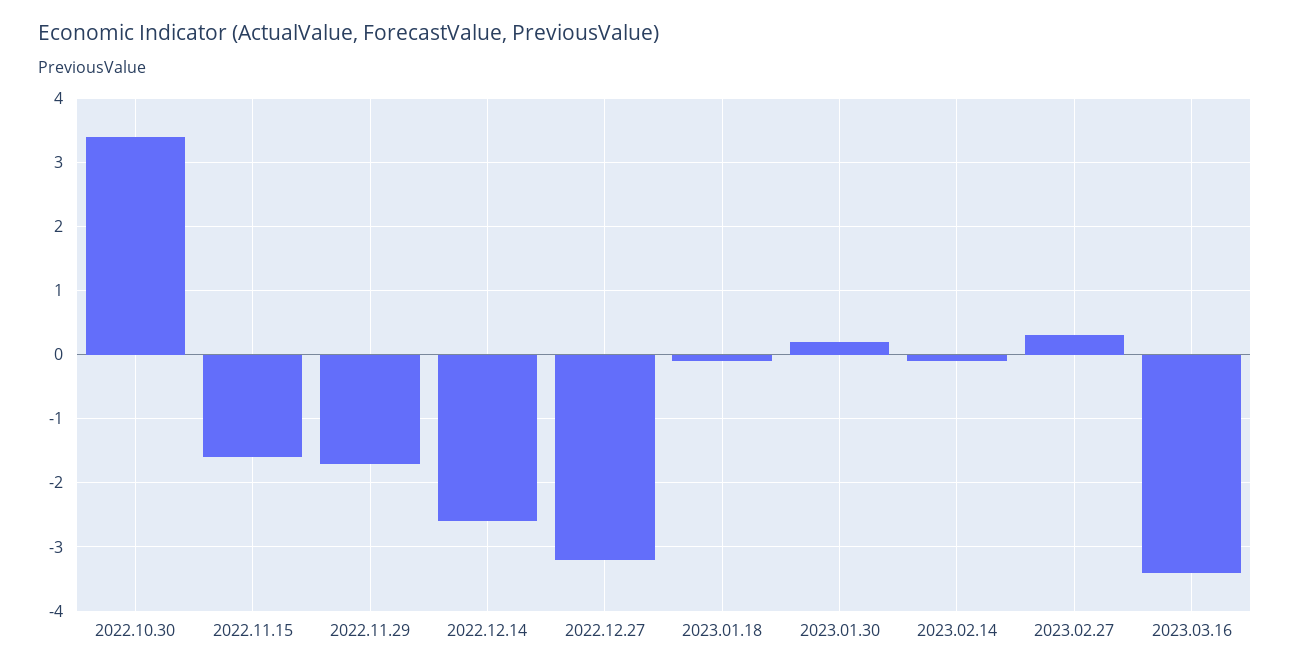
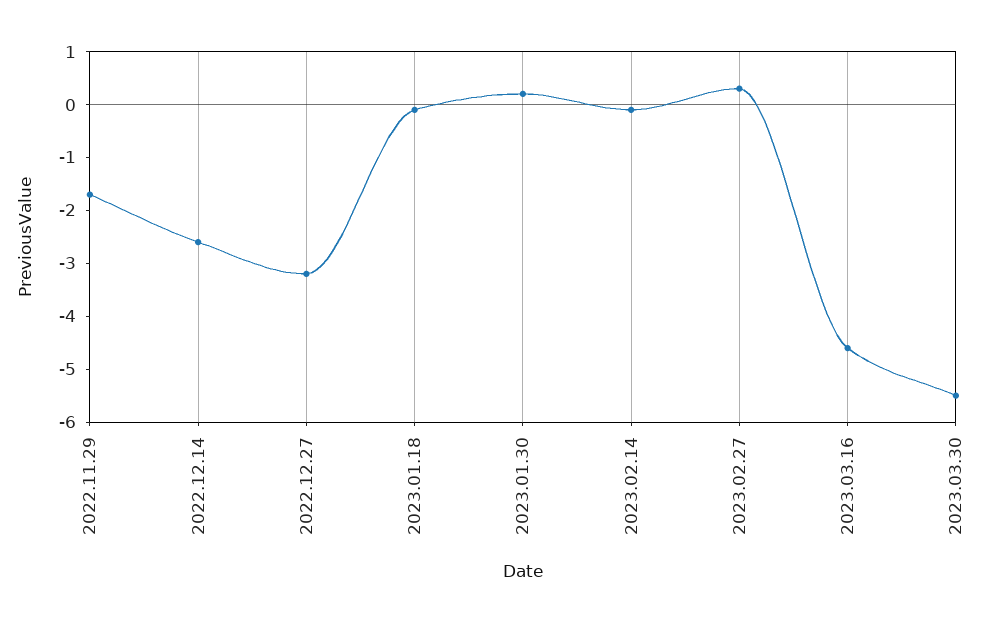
2022.10.30: 3.4 -> none
2022.11.15: -1.6 -> none
2023.03.16: -3.4 -> -4.5
2023.03.30: none -> -5.5

